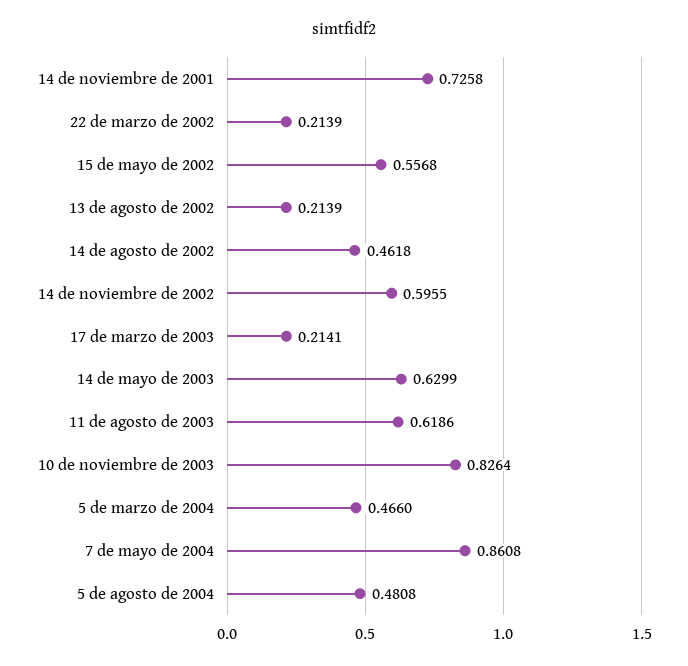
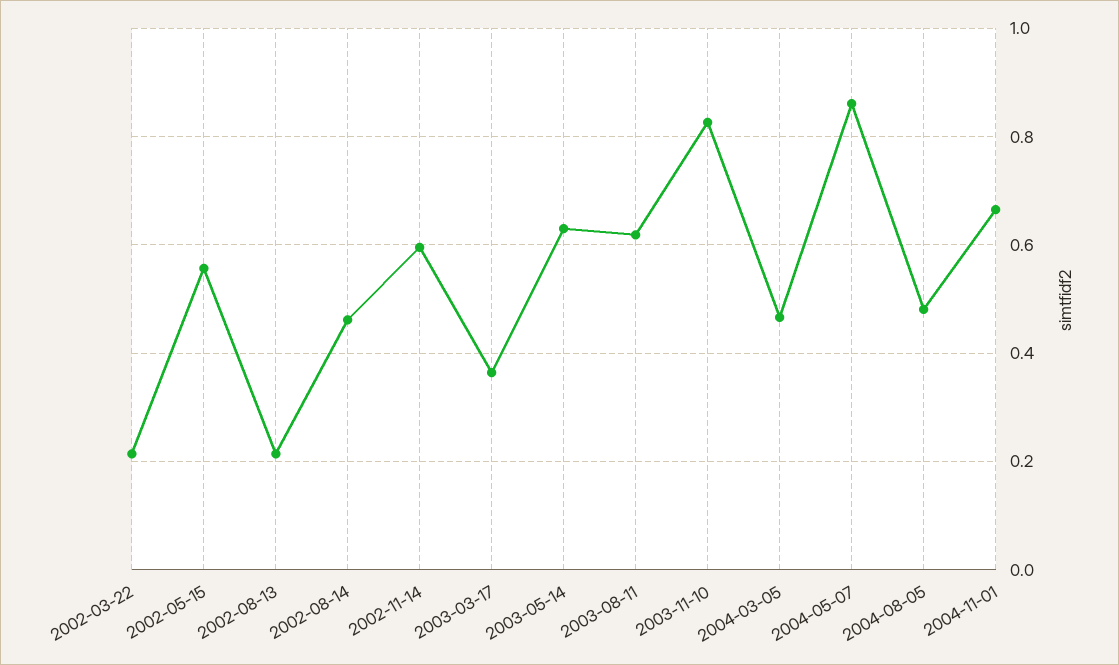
14 de noviembre de 2001: 0.7258 -> none
17 de marzo de 2003: 0.2141 -> 0.36
2004-11-01: none -> 0.66

